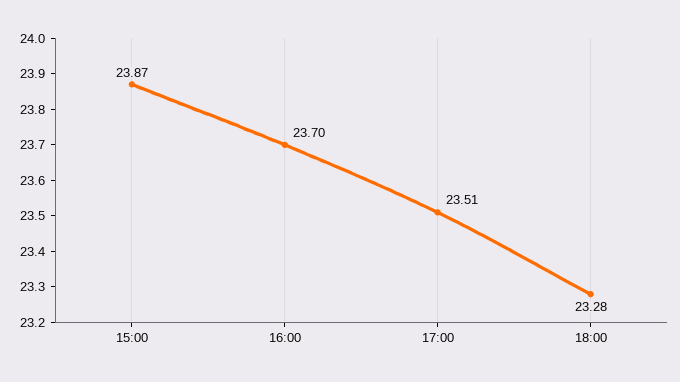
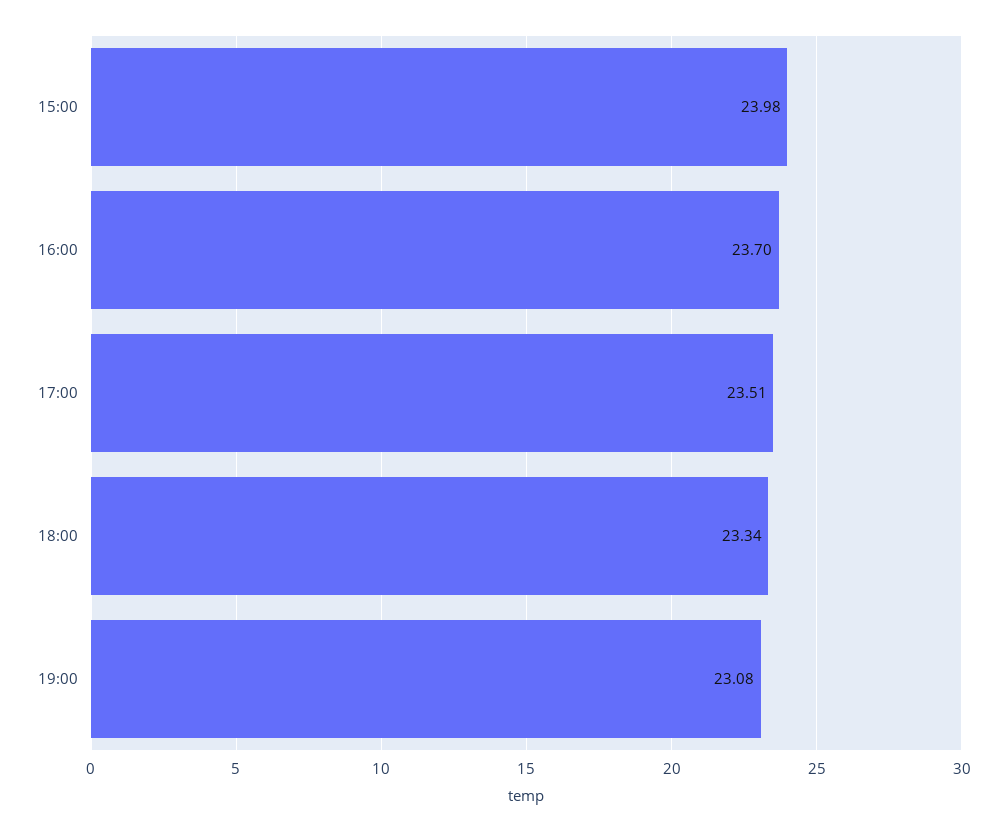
15:00: 23.87 -> 23.98
18:00: 23.28 -> 23.34
19:00: none -> 23.08

